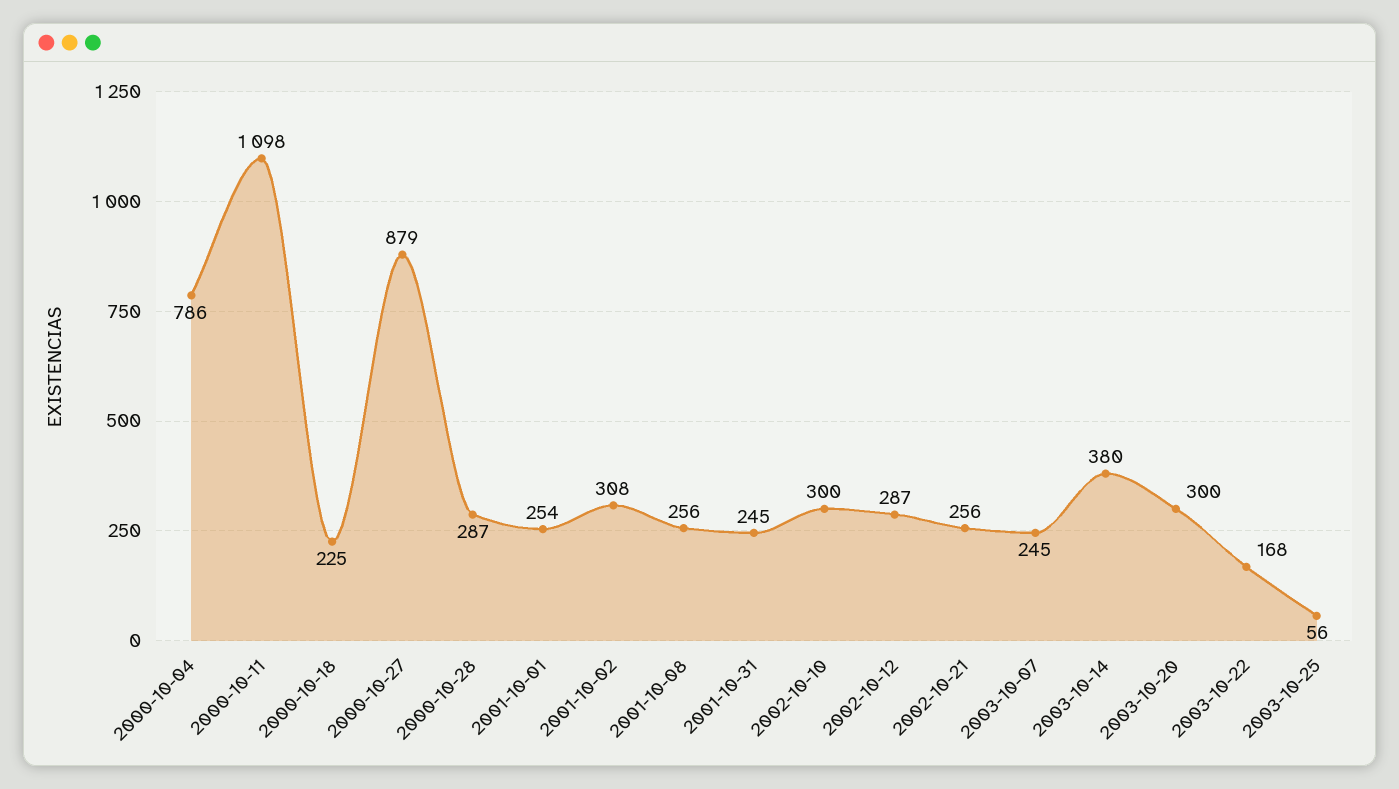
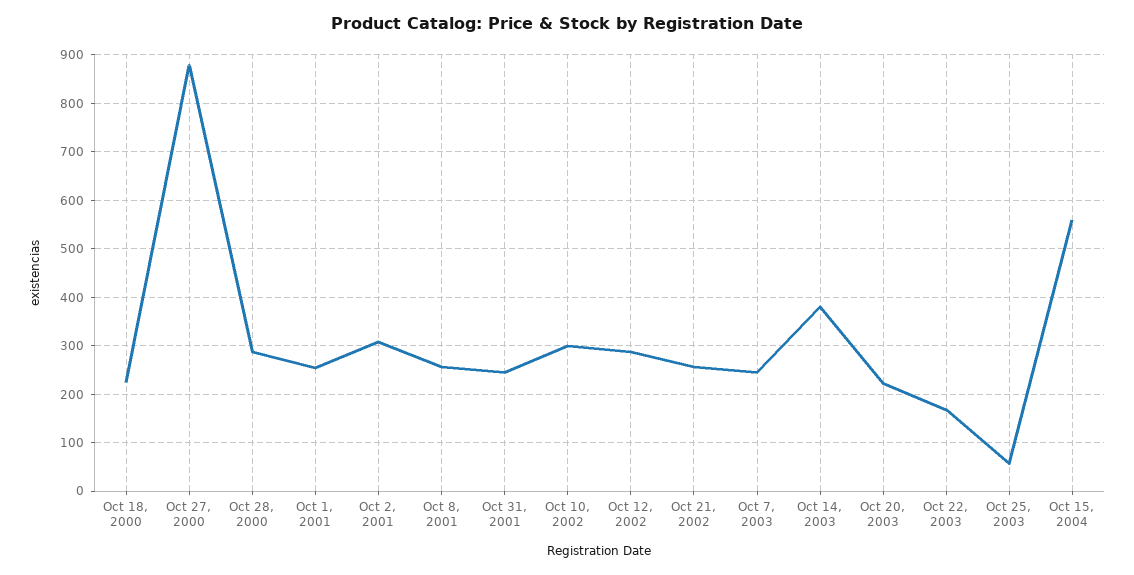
2000-10-04: 786 -> none
2000-10-11: 1098 -> none
2003-10-20: 300 -> 220
Oct 15, 2004: none -> 560

